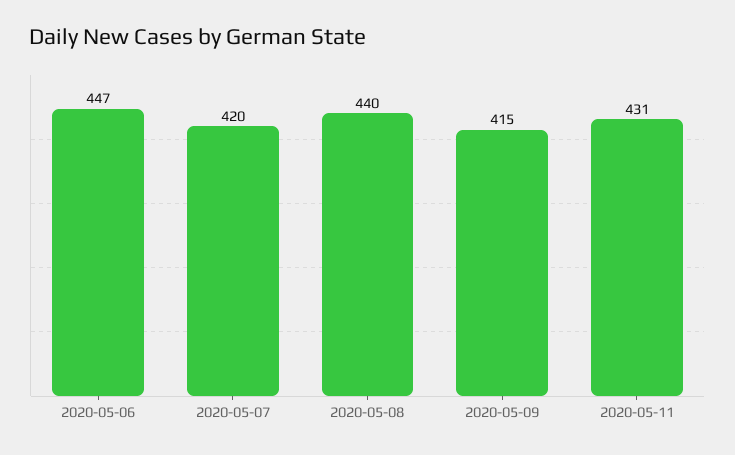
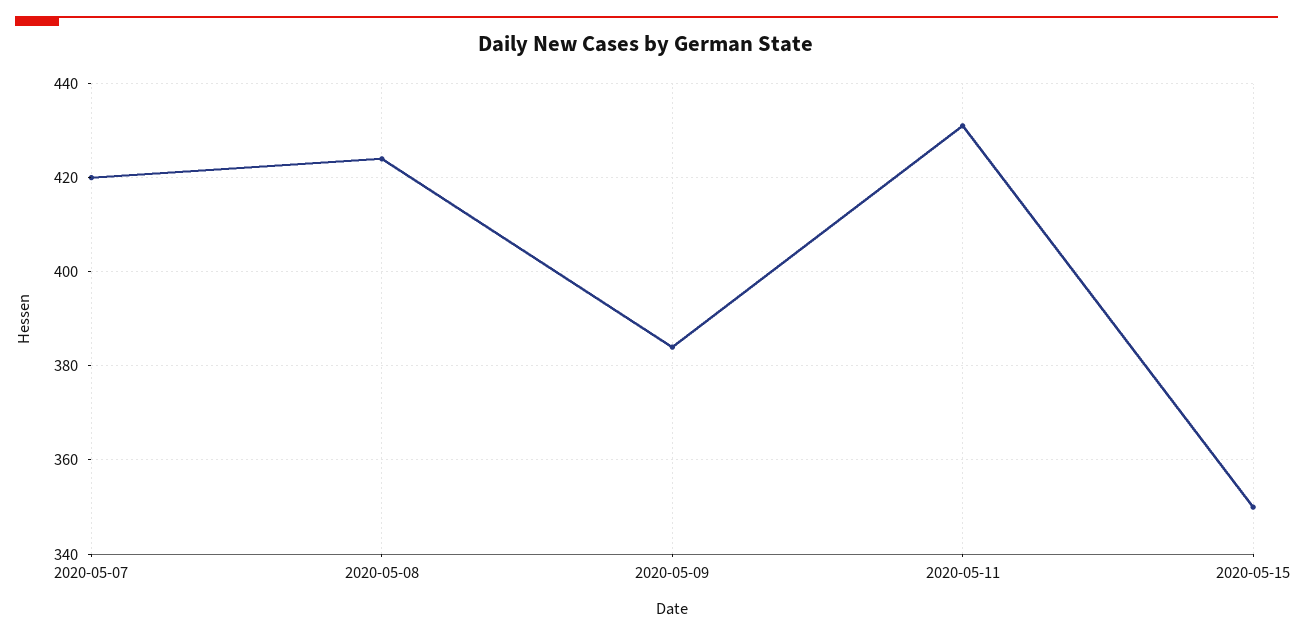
2020-05-06: 447 -> none
2020-05-08: 440 -> 425
2020-05-09: 415 -> 385
2020-05-15: none -> 350

